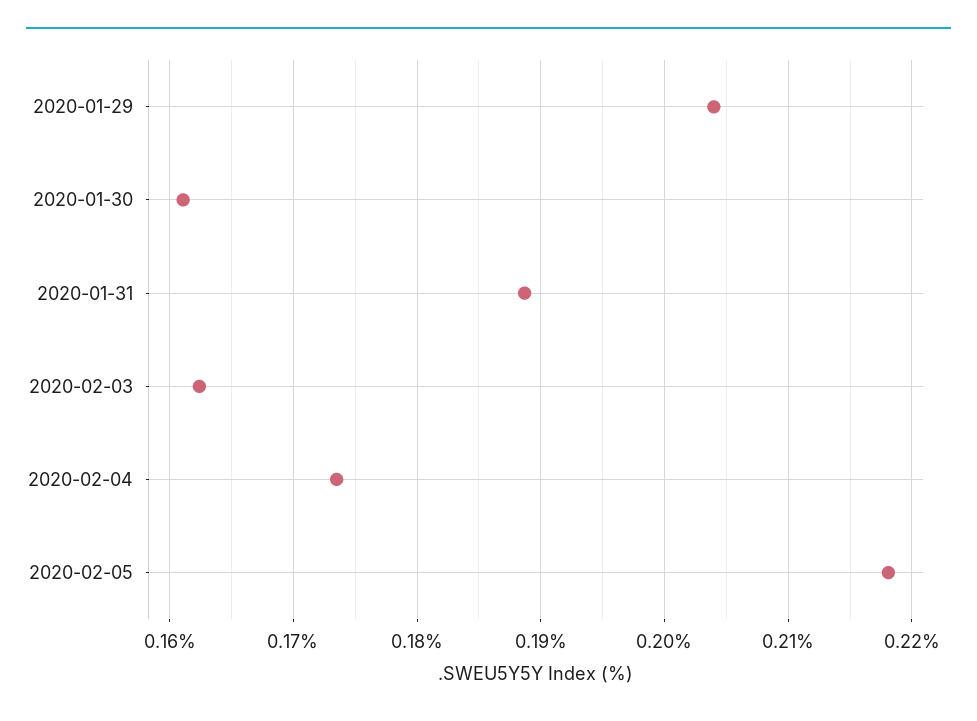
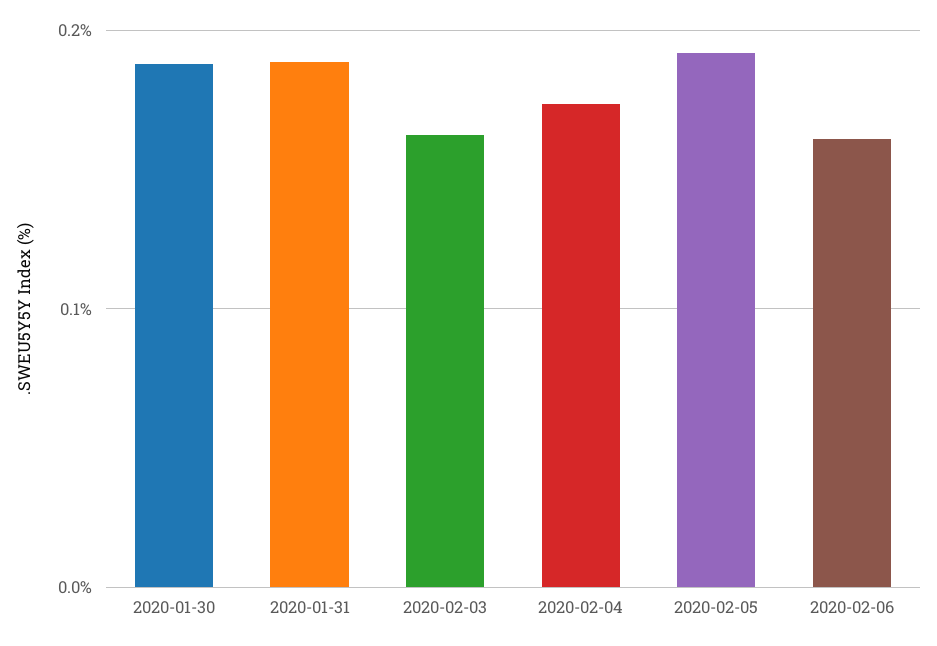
2020-01-29: 0.204 -> none
2020-01-30: 0.161 -> 0.19
2020-02-05: 0.218 -> 0.19
2020-02-06: none -> 0.16

